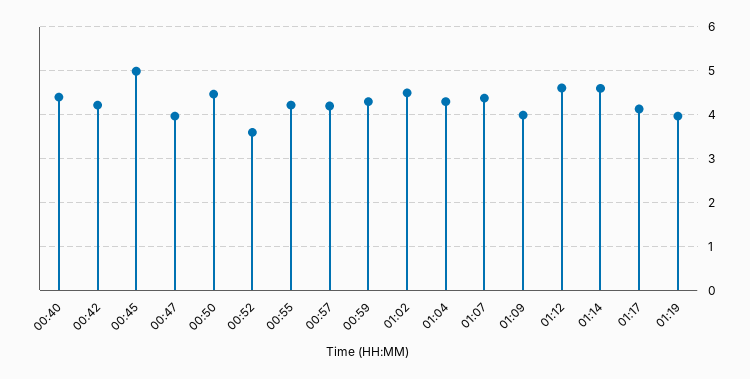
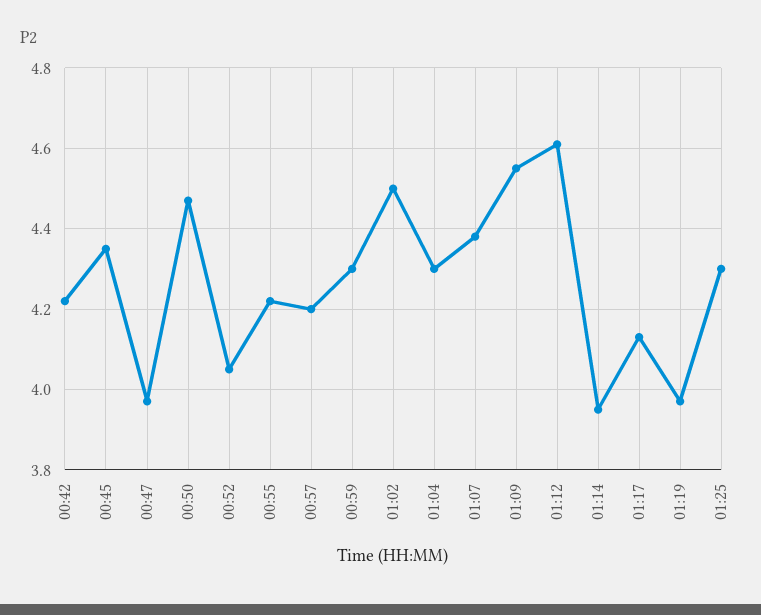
00:40: 4.4 -> none
00:45: 5 -> 4.35
00:52: 3.6 -> 4.05
01:09: 4 -> 4.55
01:14: 4.6 -> 3.95
01:25: none -> 4.3

